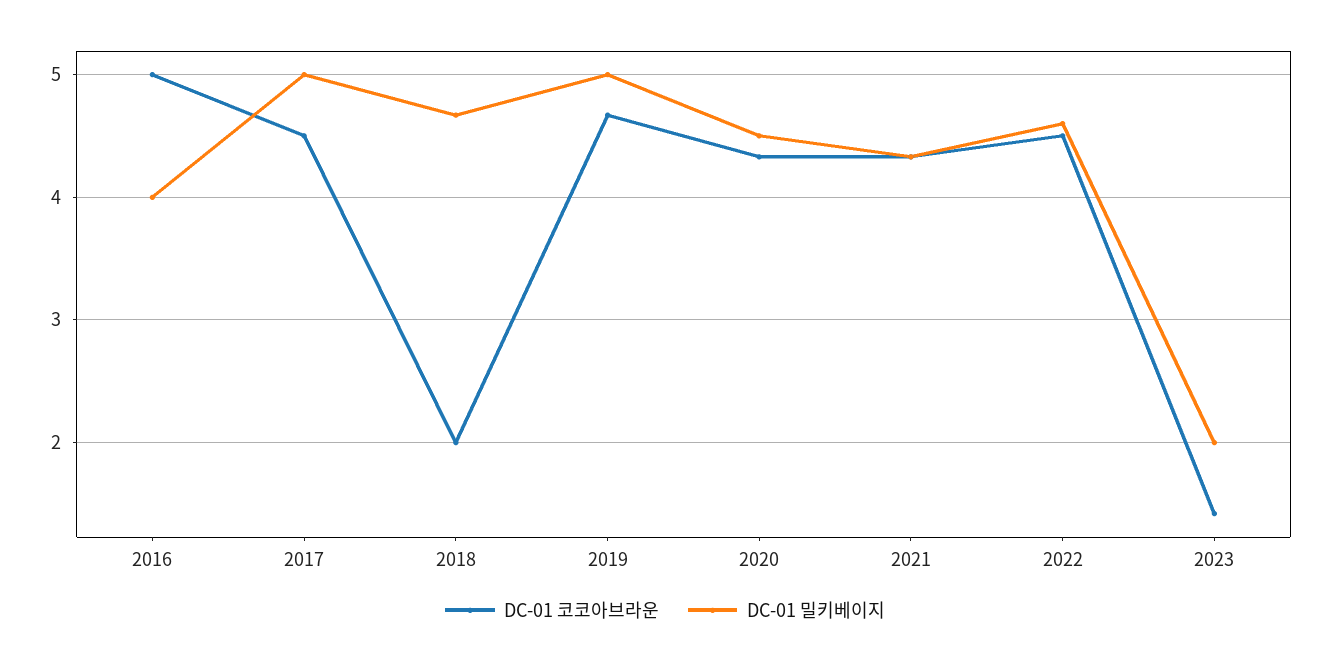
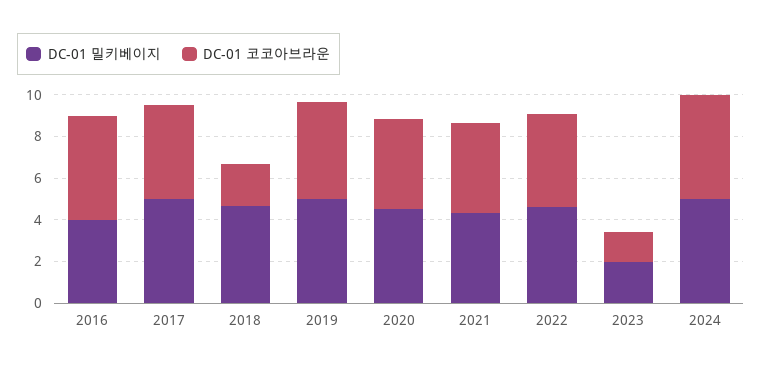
DC-01 밀키베이지, 2024: none -> 5
DC-01 코코아브라운, 2024: none -> 5

